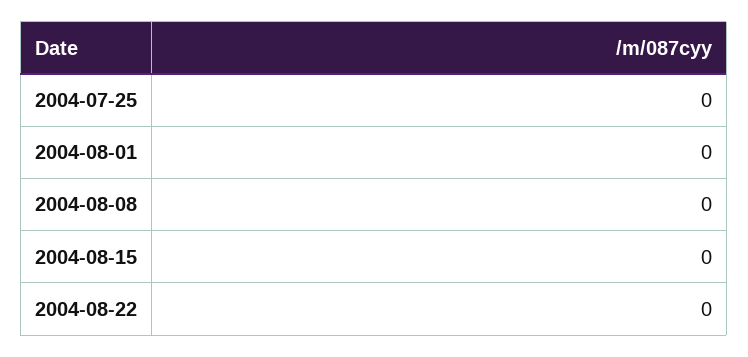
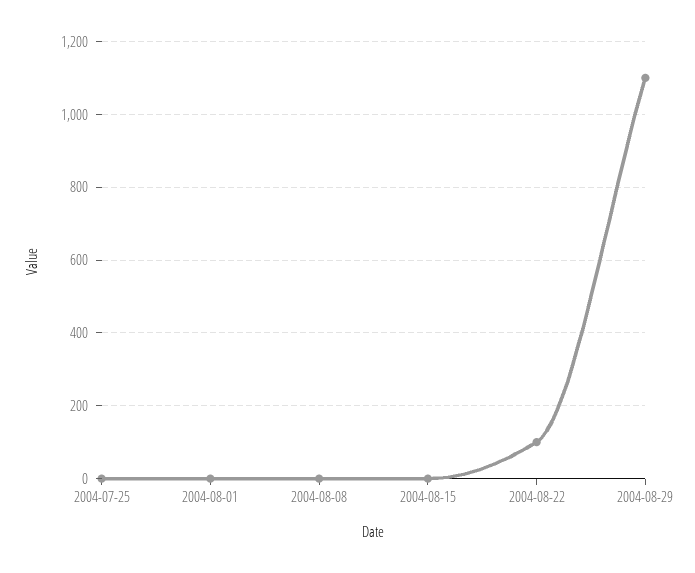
2004-08-22: 0 -> 100
2004-08-29: none -> 1100

